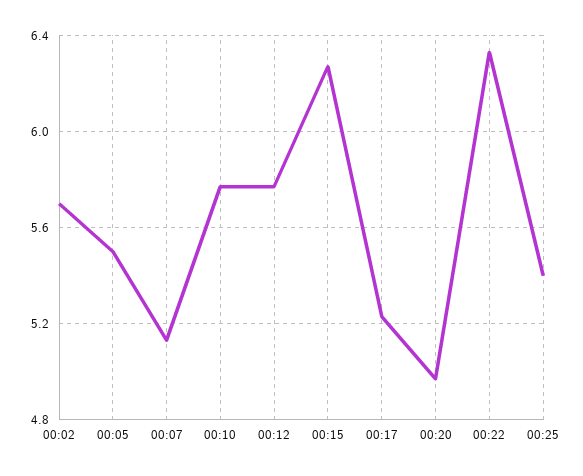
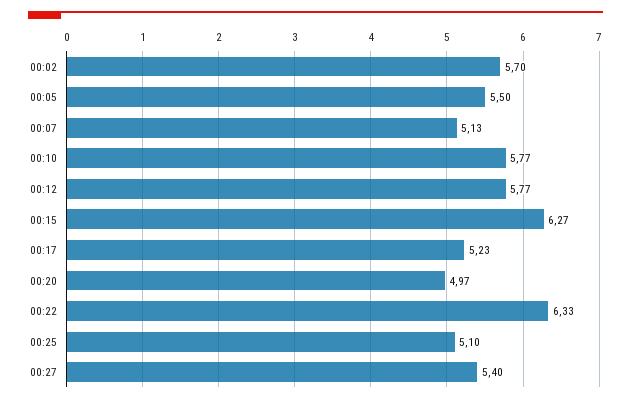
00:25: 5.4 -> 5.1
00:27: none -> 5.4

